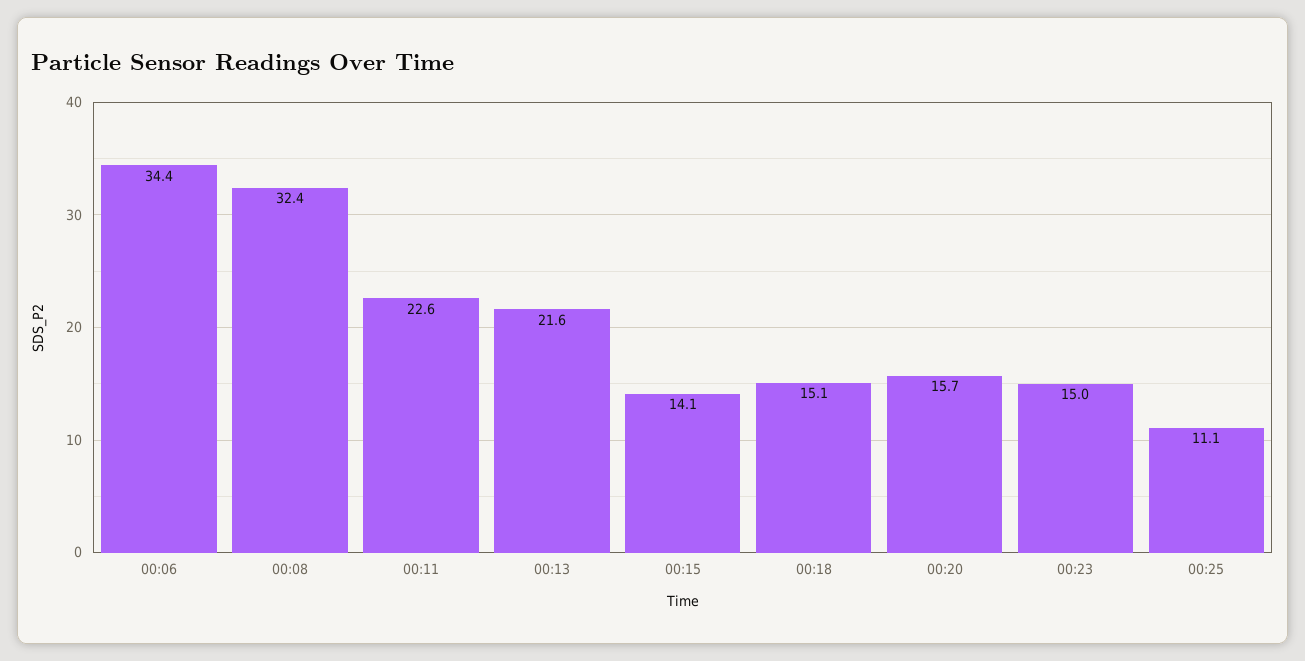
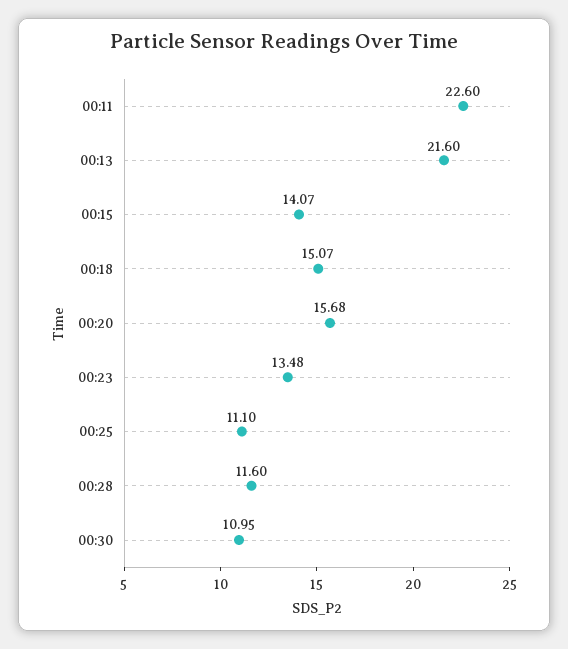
00:06: 34.4 -> none
00:08: 32.4 -> none
00:23: 15 -> 13.48
00:28: none -> 11.6
00:30: none -> 10.95

